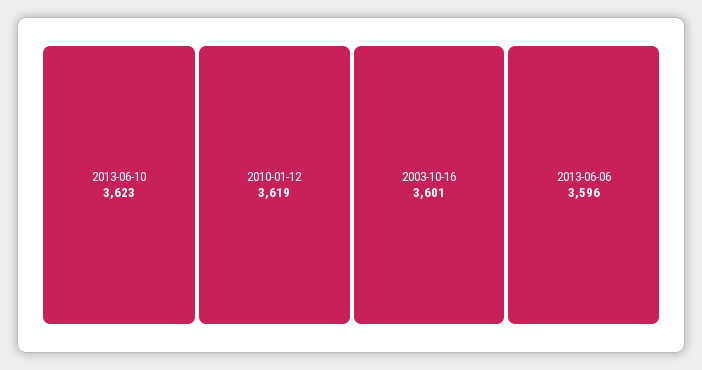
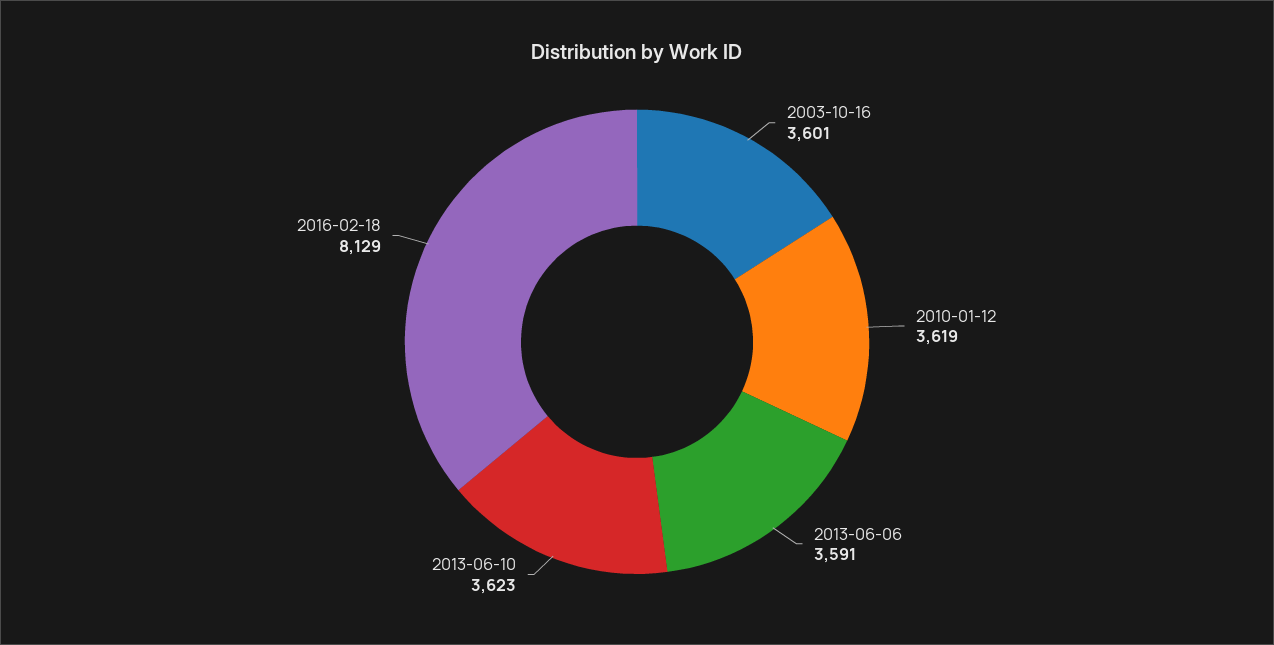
2013-06-06: 3596 -> 3591
2016-02-18: none -> 8129

